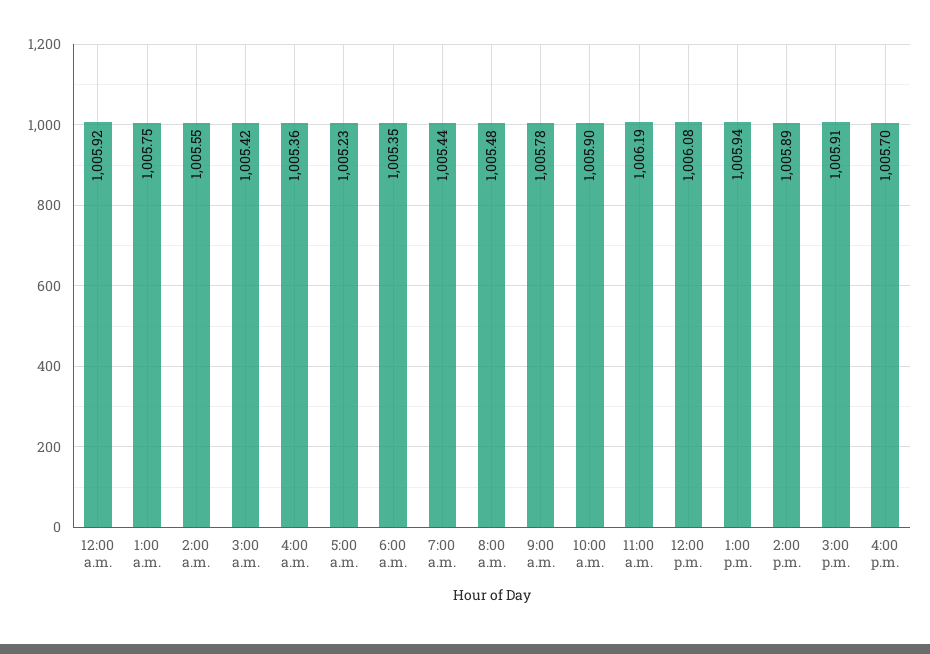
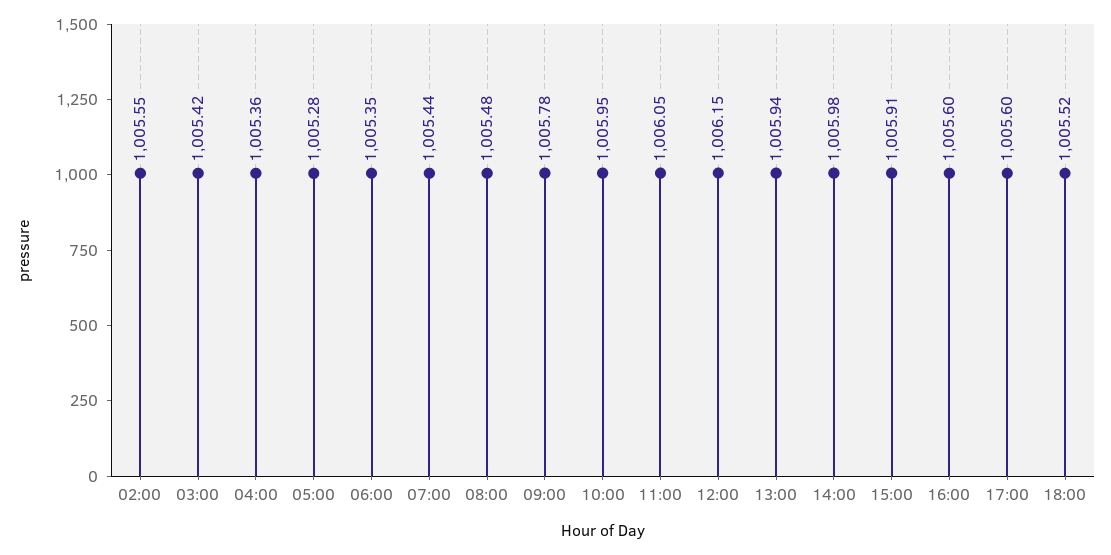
12:00 a.m.: 1005.92 -> none
1:00 a.m.: 1005.75 -> none
5:00 a.m.: 1005.23 -> 1005.28
10:00 a.m.: 1005.9 -> 1005.95
11:00 a.m.: 1006.19 -> 1006.05
12:00 p.m.: 1006.08 -> 1006.15
2:00 p.m.: 1005.89 -> 1005.98
4:00 p.m.: 1005.7 -> 1005.6
17:00: none -> 1005.6
18:00: none -> 1005.52

